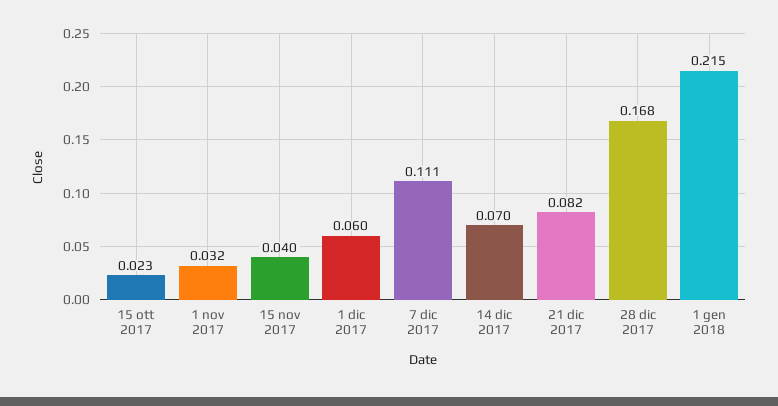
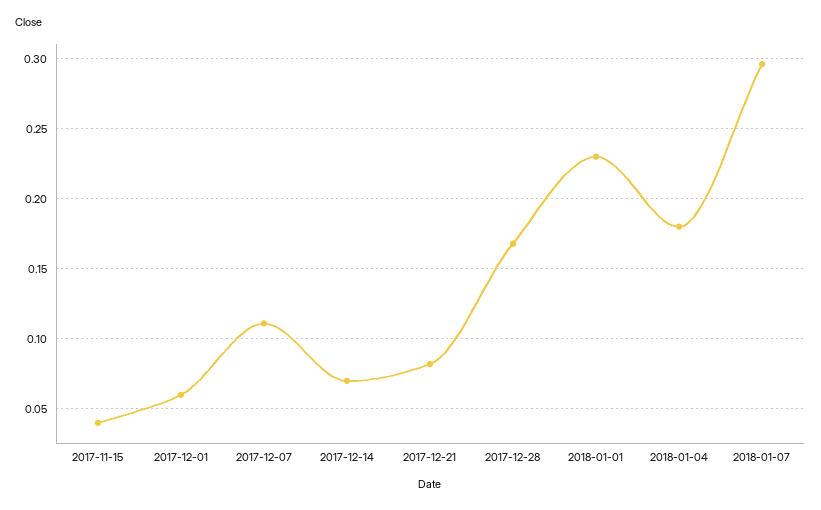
15 ott 2017: 0.023 -> none
1 nov 2017: 0.032 -> none
1 gen 2018: 0.215 -> 0.23
2018-01-04: none -> 0.18
2018-01-07: none -> 0.295

